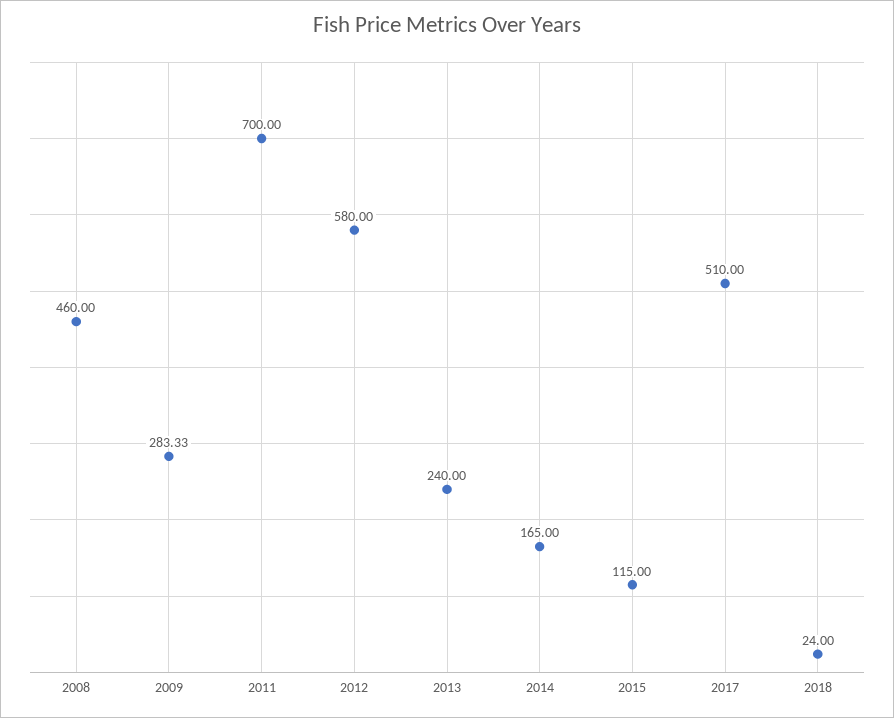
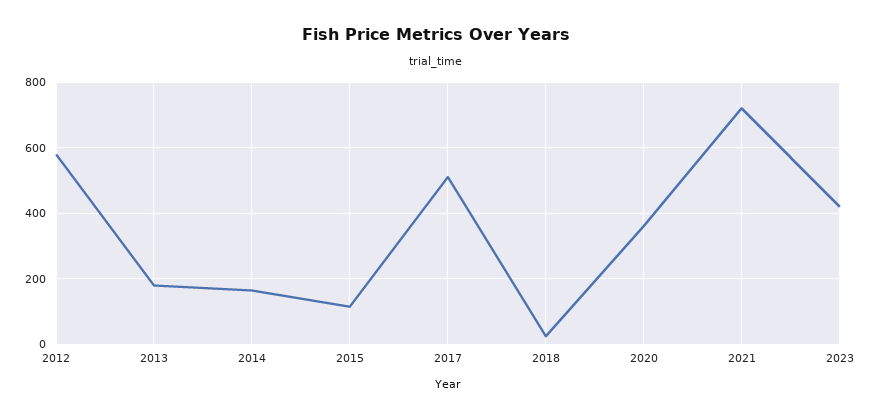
2008: 460 -> none
2009: 283.33 -> none
2011: 700 -> none
2013: 240 -> 180
2020: none -> 360
2021: none -> 720
2023: none -> 420

